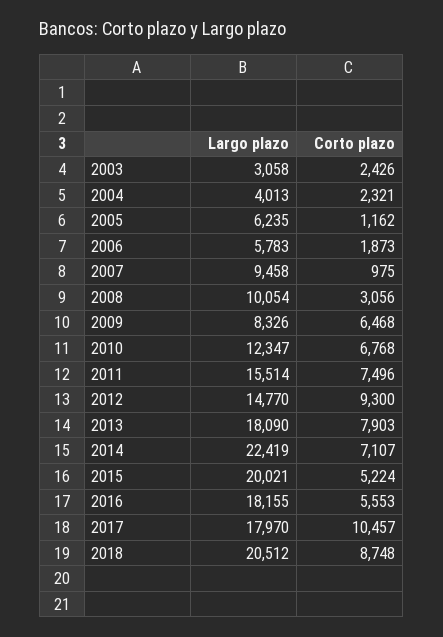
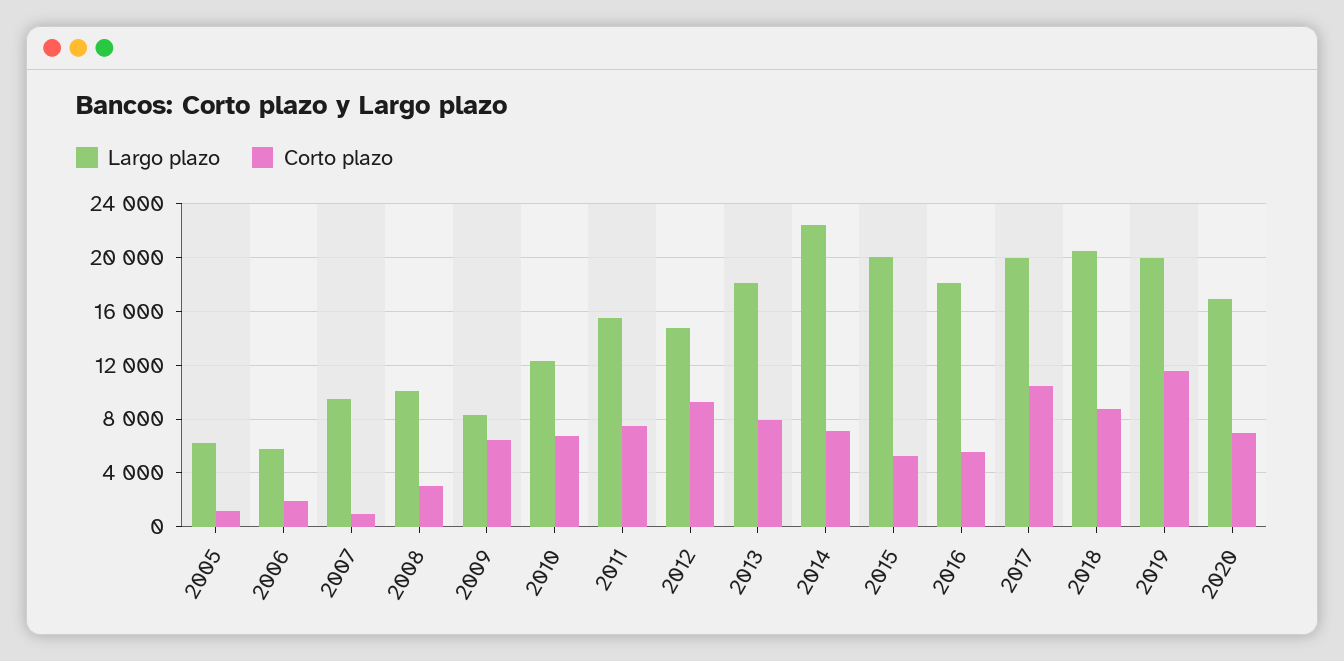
Largo plazo, 2003: 3058 -> none
Corto plazo, 2003: 2426 -> none
Largo plazo, 2004: 4013 -> none
Corto plazo, 2004: 2321 -> none
Largo plazo, 2017: 17970 -> 20000
Largo plazo, 2019: none -> 20000
Corto plazo, 2019: none -> 11500
Largo plazo, 2020: none -> 17000
Corto plazo, 2020: none -> 7000

